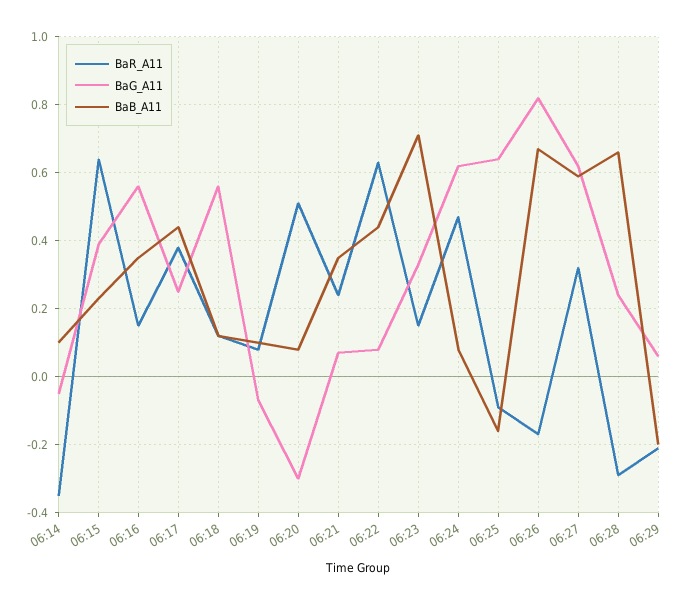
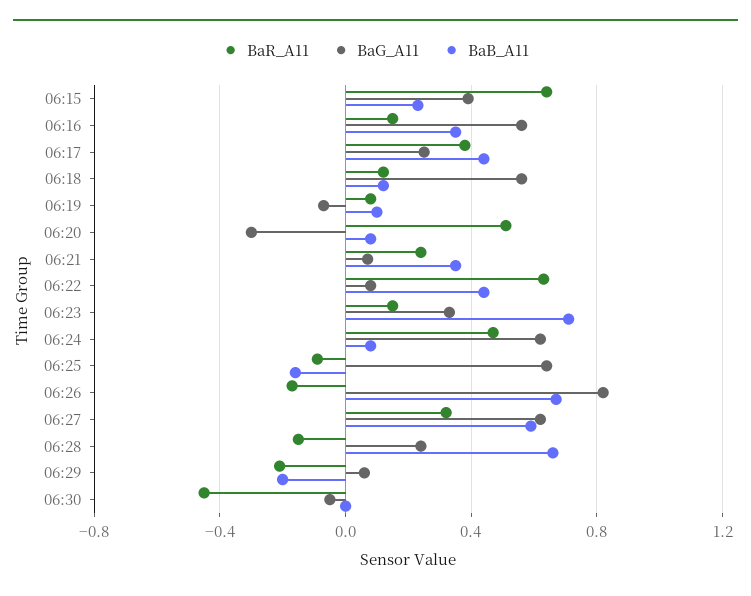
BaR_A11, 06:14: -0.35 -> none
BaG_A11, 06:14: -0.05 -> none
BaB_A11, 06:14: 0.1 -> none
BaR_A11, 06:28: -0.3 -> -0.15
BaR_A11, 06:30: none -> -0.45
BaG_A11, 06:30: none -> -0.05
BaB_A11, 06:30: none -> 0

